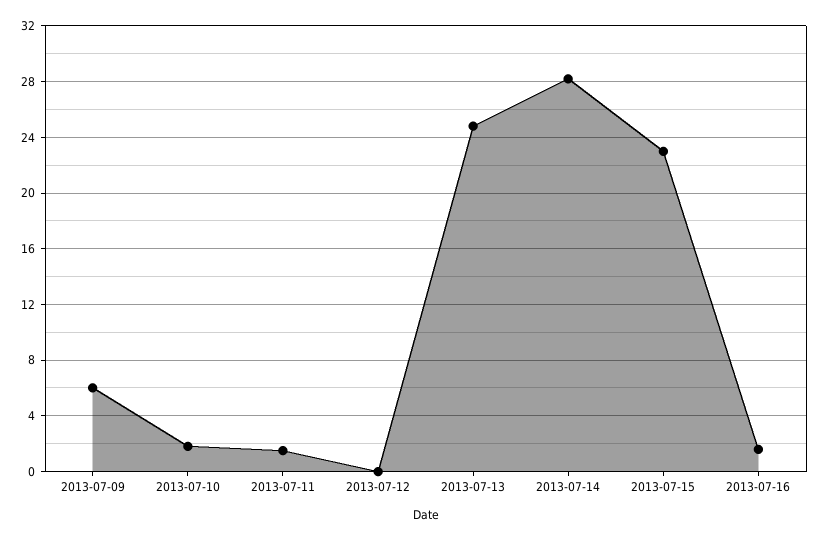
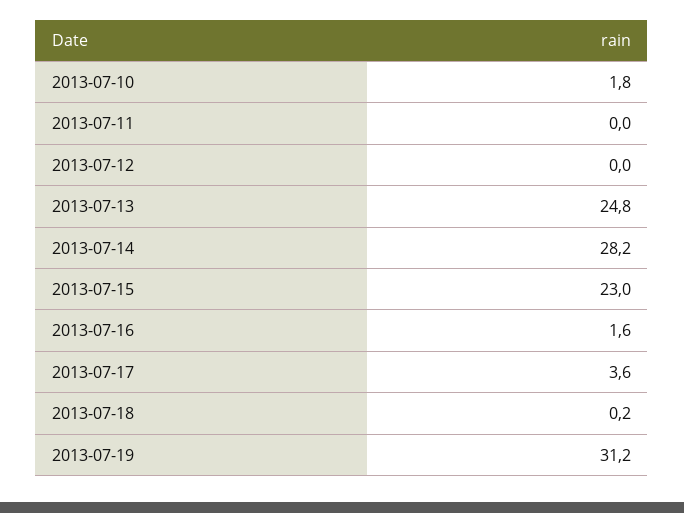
2013-07-09: 6 -> none
2013-07-11: 1.5 -> 0
2013-07-17: none -> 3.6
2013-07-18: none -> 0.2
2013-07-19: none -> 31.2

